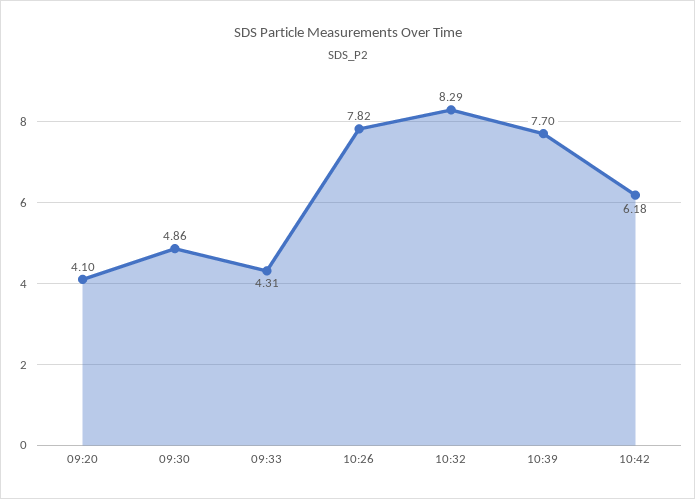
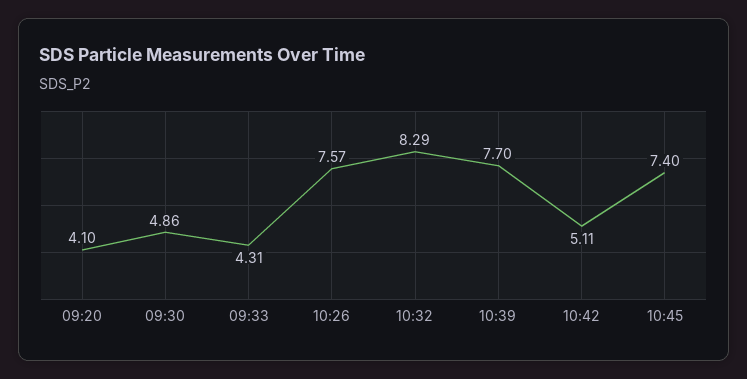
10:26: 7.82 -> 7.57
10:42: 6.18 -> 5.11
10:45: none -> 7.4

